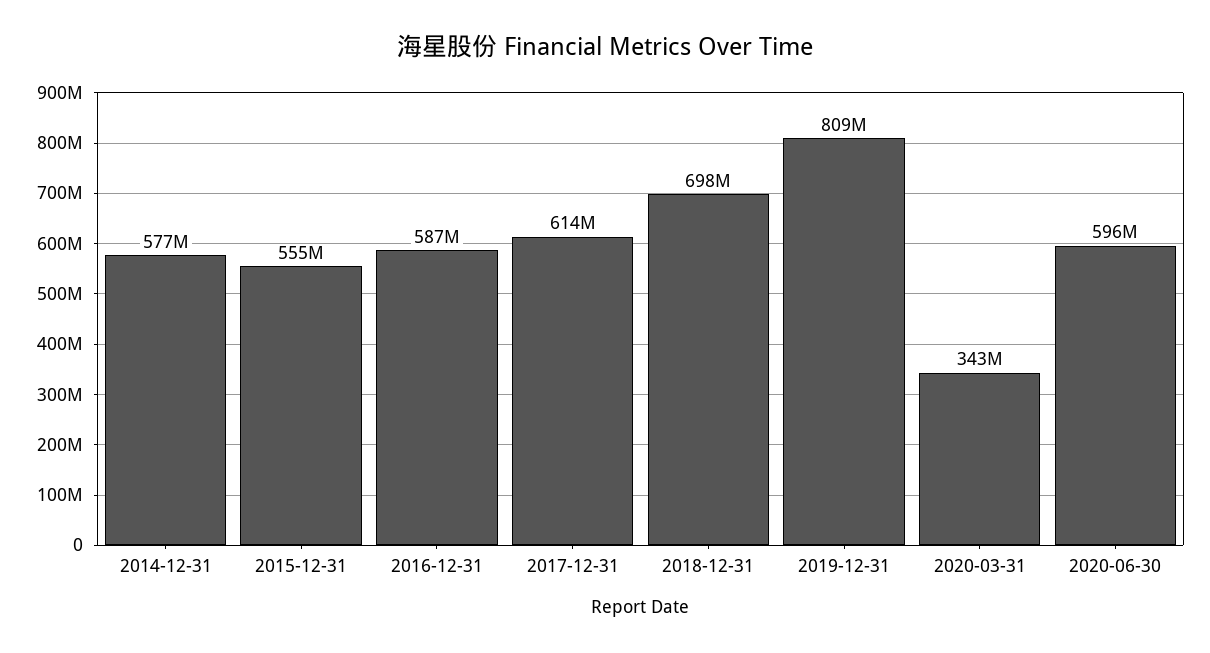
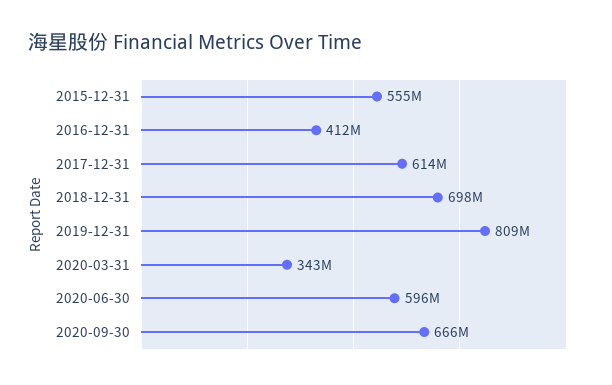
2014-12-31: 577000000 -> none
2016-12-31: 587000000 -> 412000000
2020-09-30: none -> 666000000

